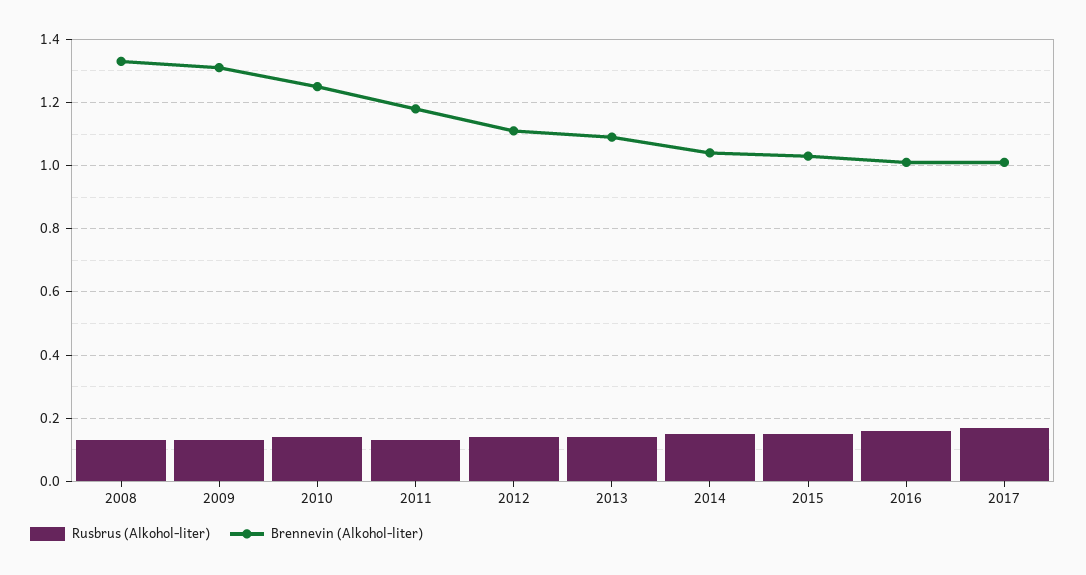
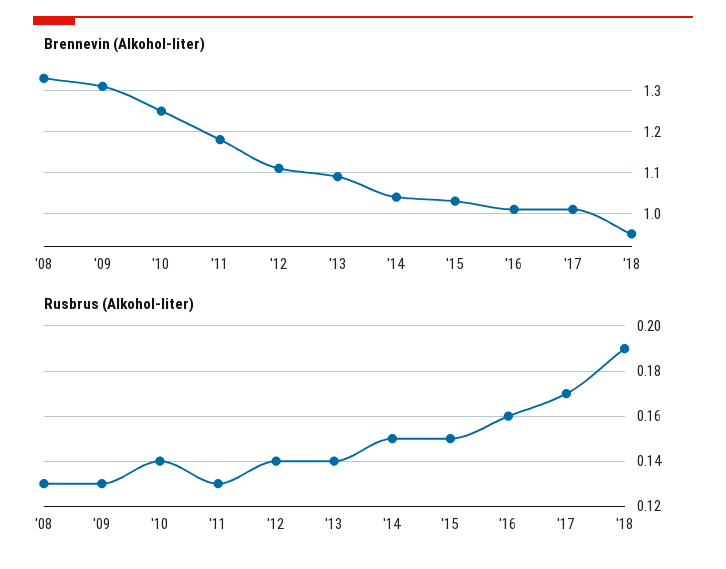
Brennevin (Alkohol-liter), '18: none -> 0.95
Rusbrus (Alkohol-liter), '18: none -> 0.19

